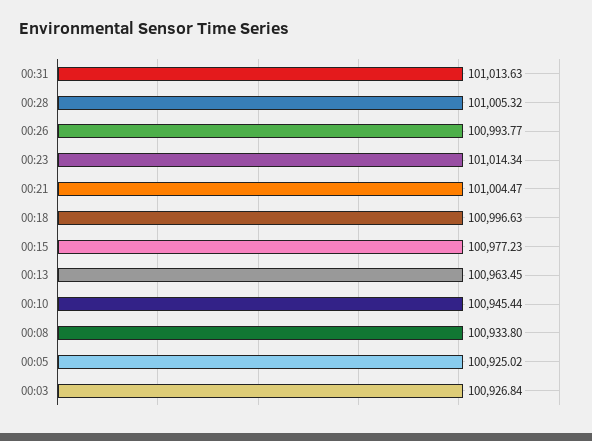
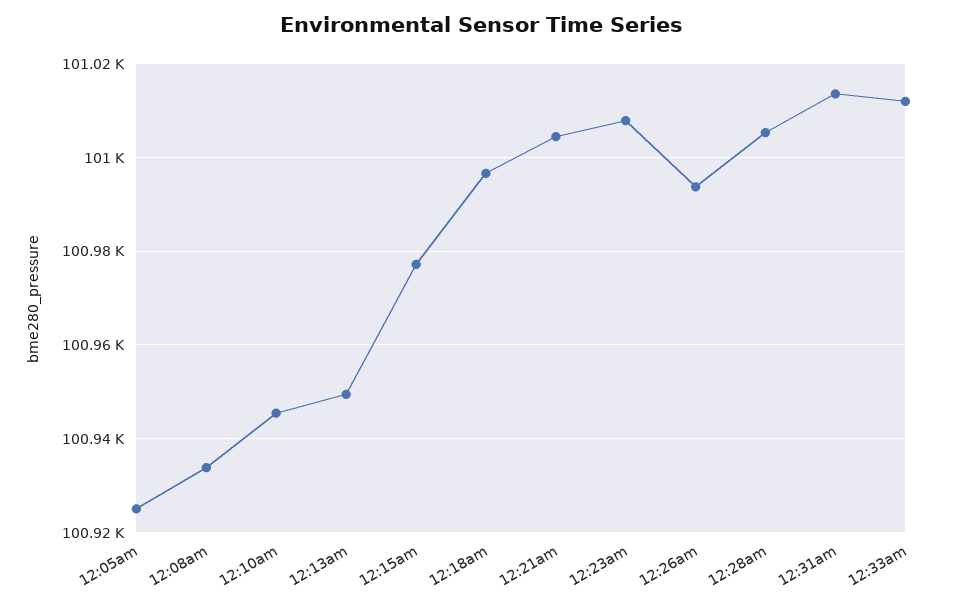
00:23: 101014.34 -> 101008
00:13: 100963.45 -> 100950
00:03: 100926.84 -> none
12:33am: none -> 101012

